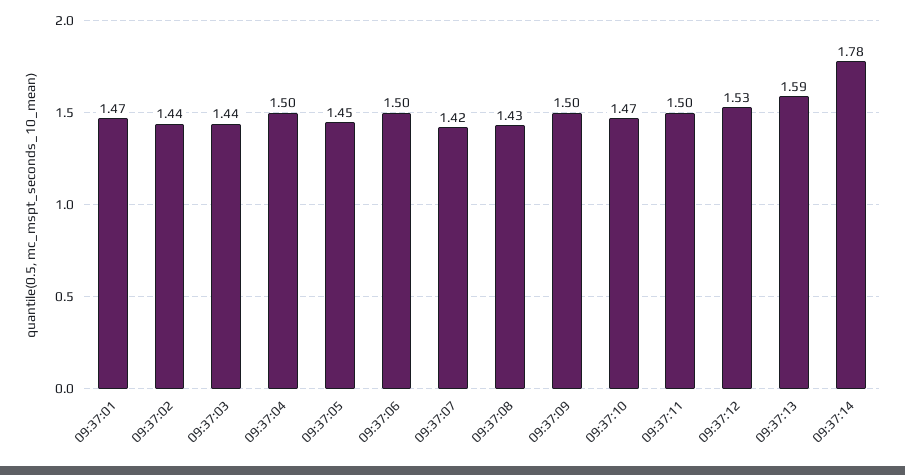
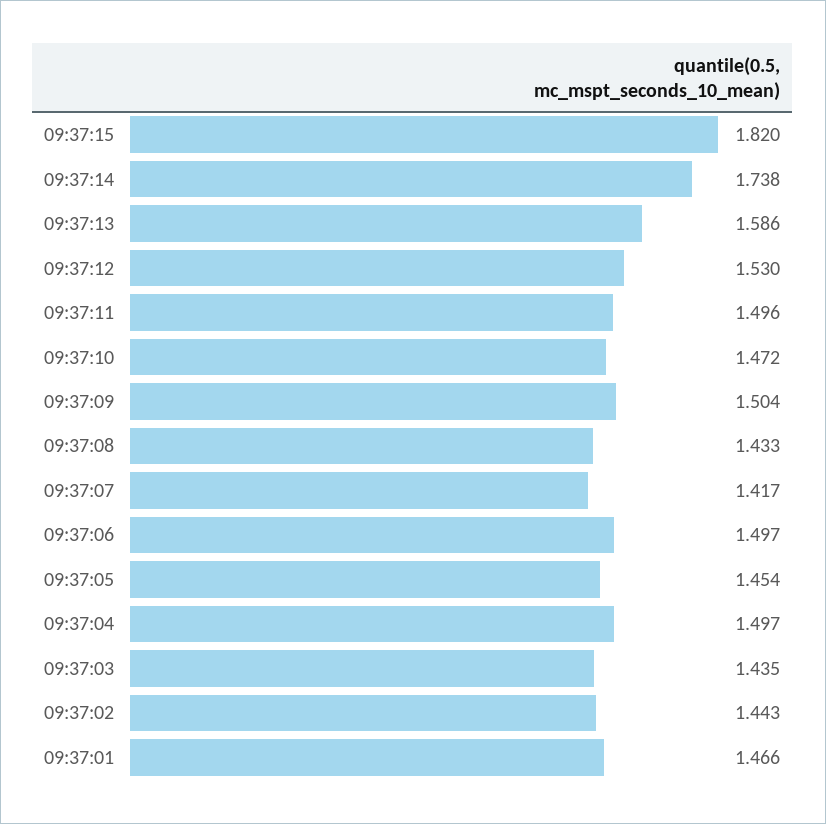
09:37:14: 1.78 -> 1.738
09:37:15: none -> 1.82

